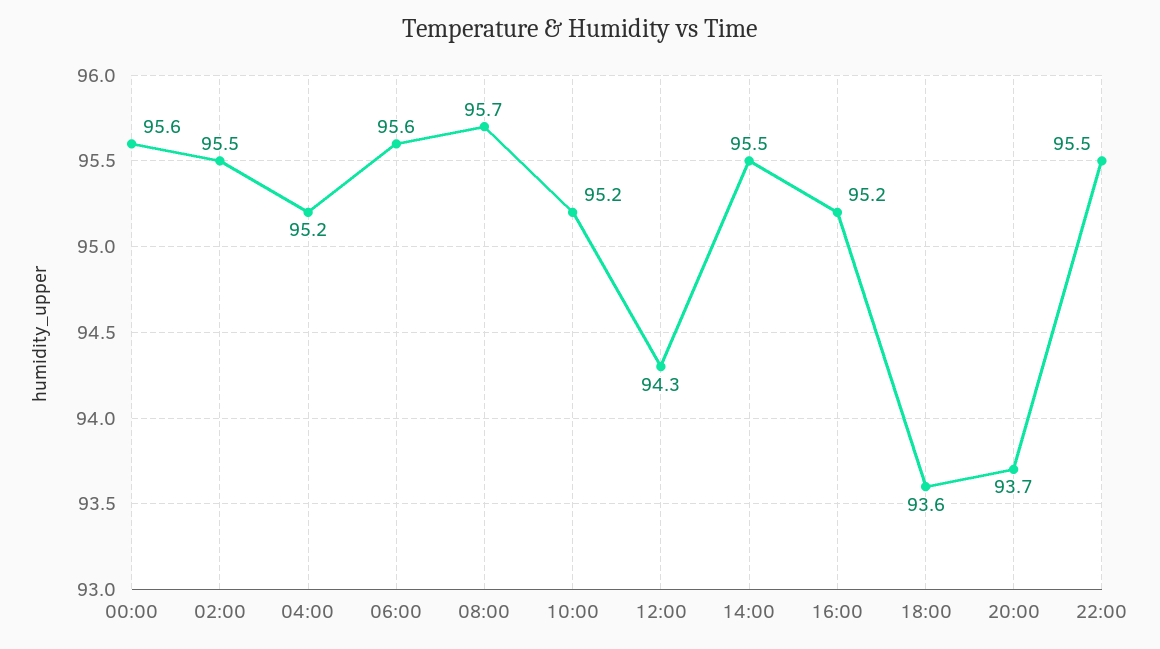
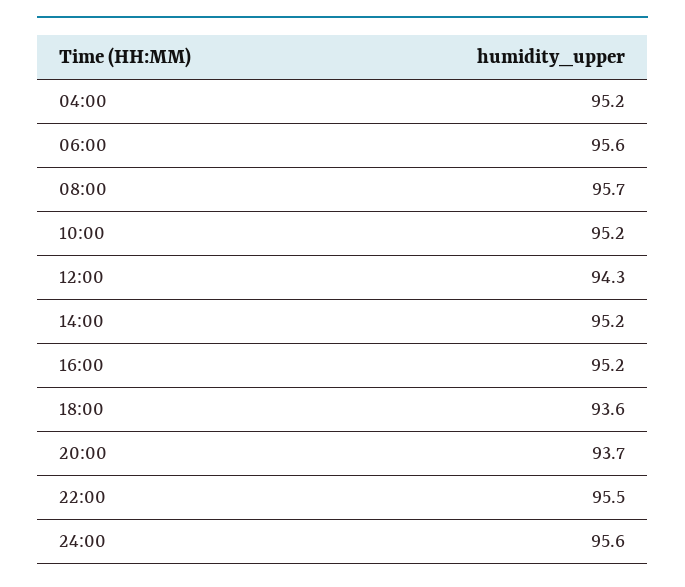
00:00: 95.6 -> none
02:00: 95.5 -> none
14:00: 95.5 -> 95.2
24:00: none -> 95.6

